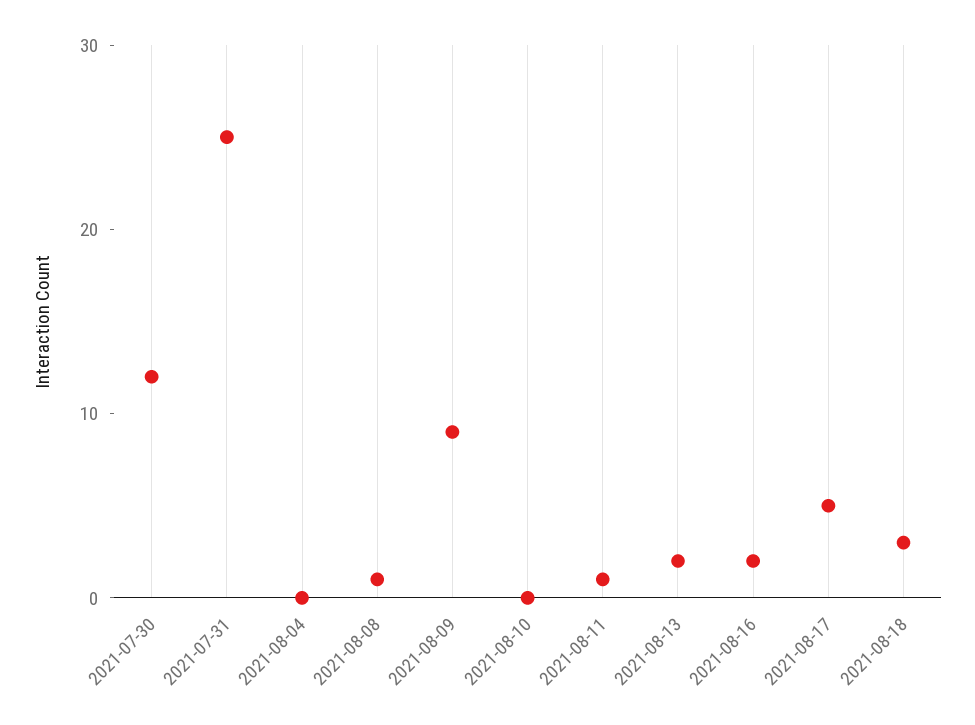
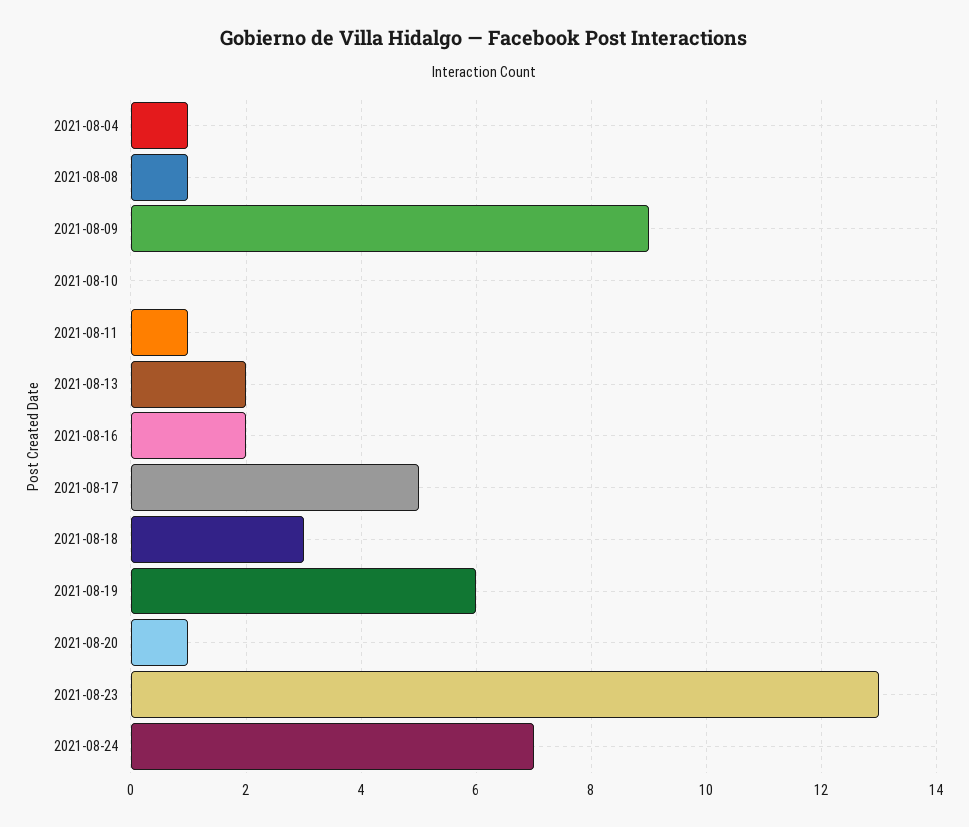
2021-07-30: 12 -> none
2021-07-31: 25 -> none
2021-08-04: 0 -> 1
2021-08-19: none -> 6
2021-08-20: none -> 1
2021-08-23: none -> 13
2021-08-24: none -> 7

